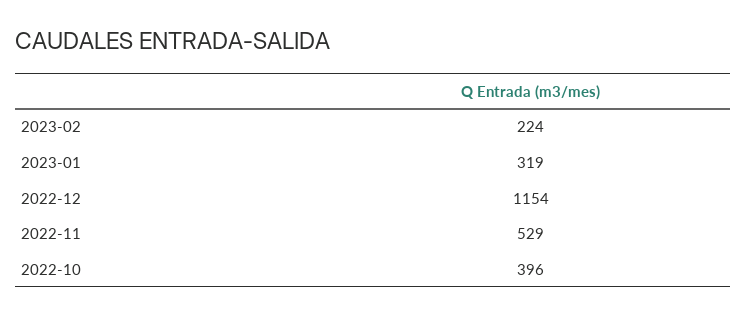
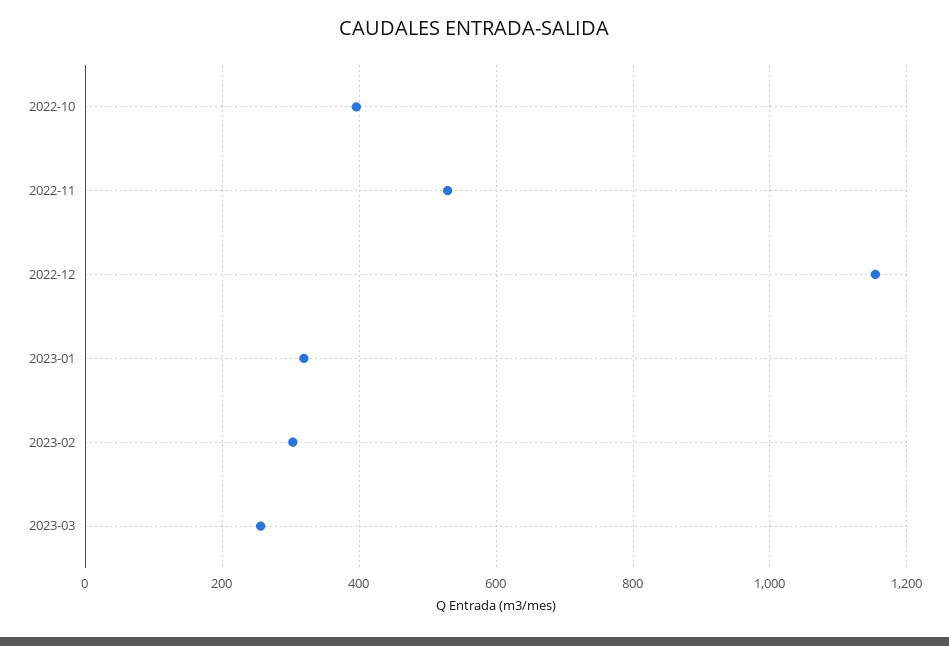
2023-02: 224 -> 300
2023-03: none -> 260

